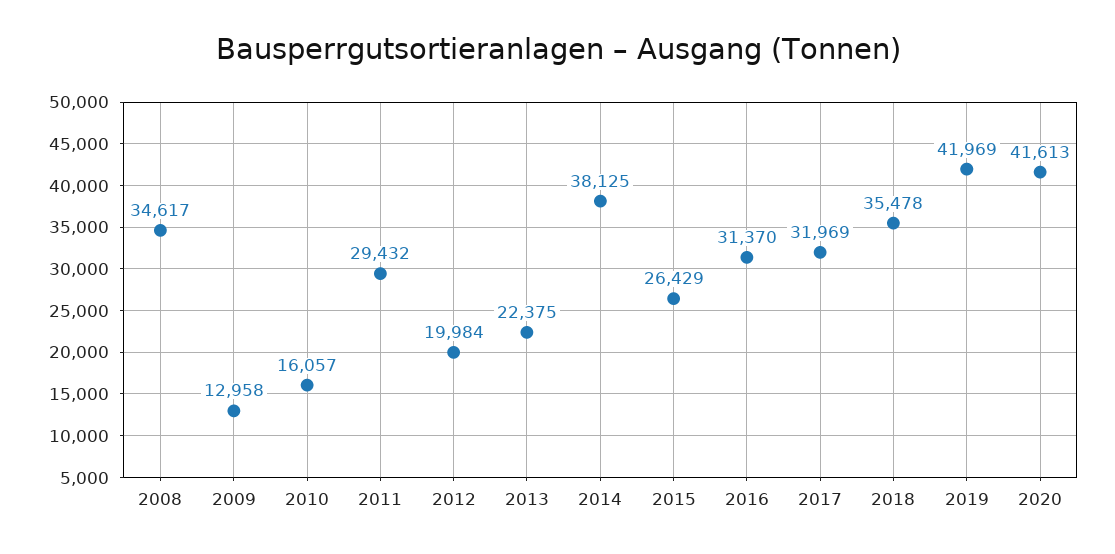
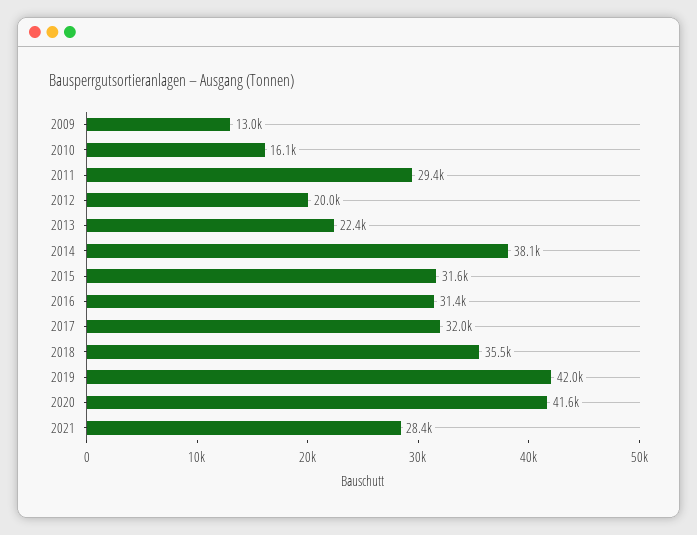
2008: 34617 -> none
2015: 26429 -> 31600
2021: none -> 28400

